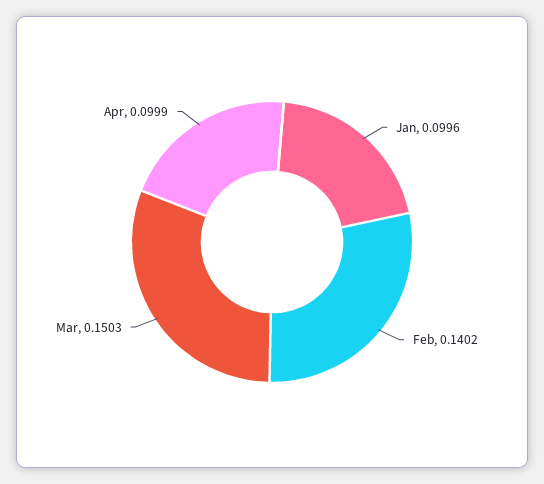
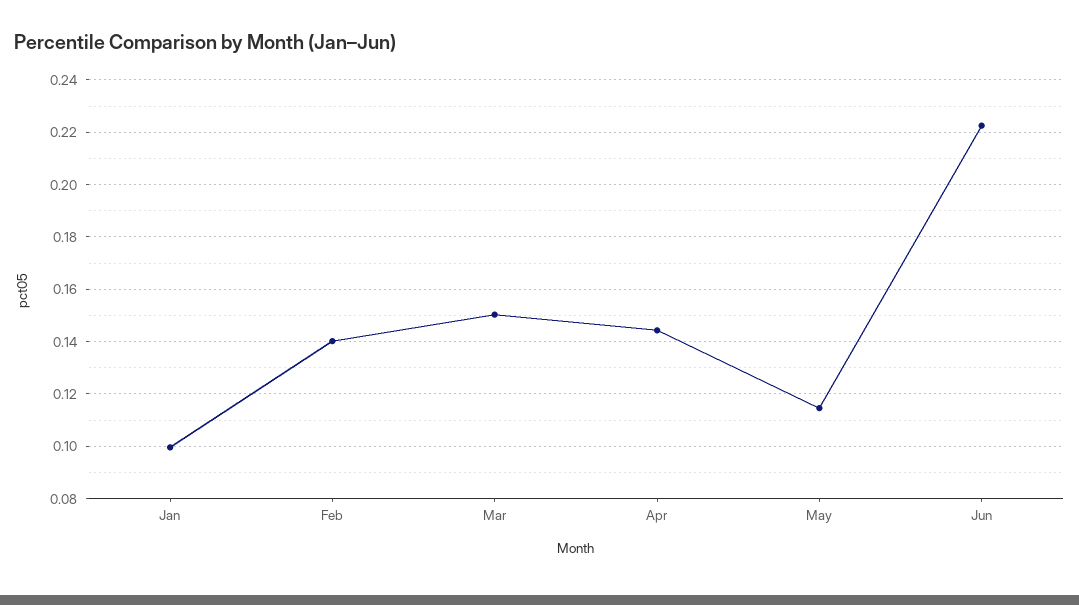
Apr: 0.0999 -> 0.145
May: none -> 0.115
Jun: none -> 0.2225

